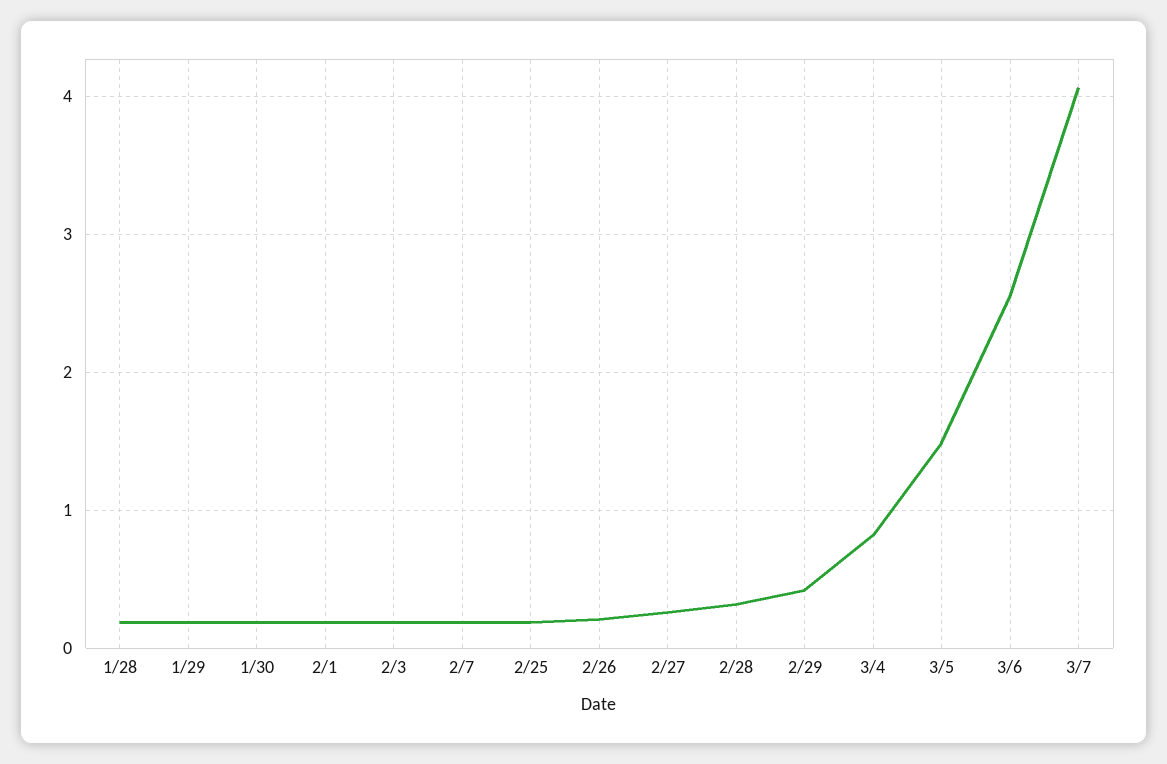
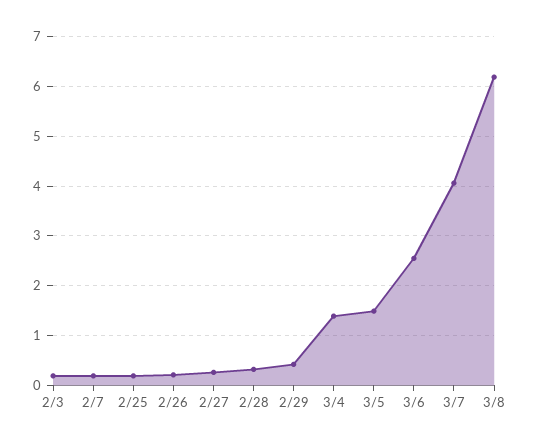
1/28: 0.2 -> none
1/29: 0.2 -> none
1/30: 0.2 -> none
2/1: 0.2 -> none
3/4: 0.8 -> 1.4
3/8: none -> 6.2

